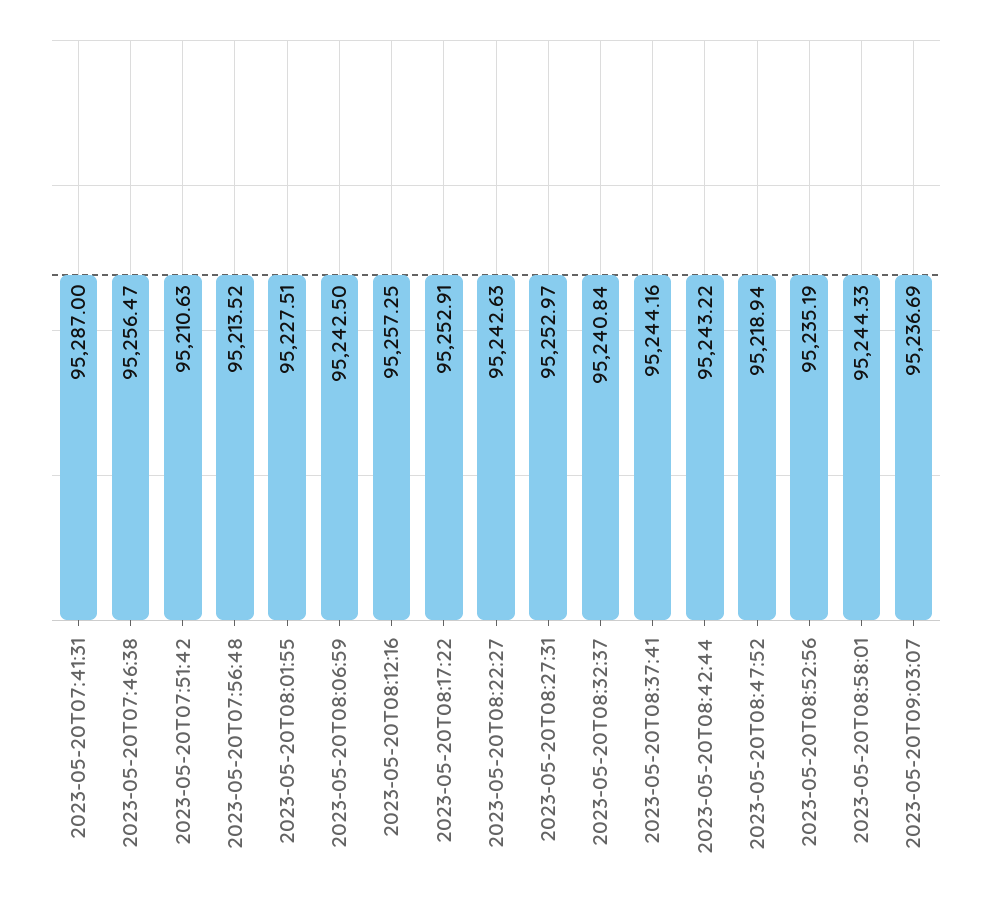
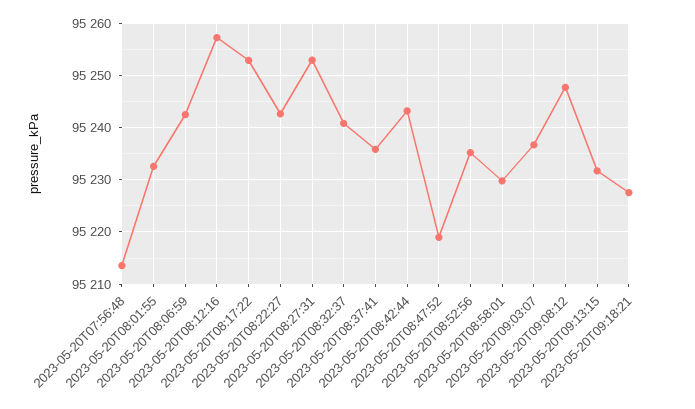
2023-05-20T07:41:31: 95287 -> none
2023-05-20T07:46:38: 95256.47 -> none
2023-05-20T07:51:42: 95210.63 -> none
2023-05-20T08:01:55: 95227.51 -> 95232
2023-05-20T08:37:41: 95244.16 -> 95236
2023-05-20T08:58:01: 95244.33 -> 95230
2023-05-20T09:08:12: none -> 95248
2023-05-20T09:13:15: none -> 95232
2023-05-20T09:18:21: none -> 95228

